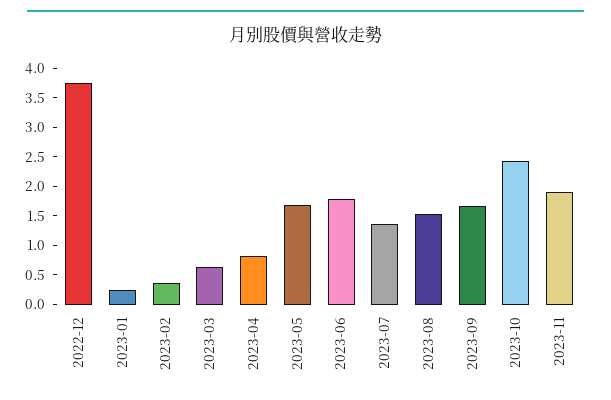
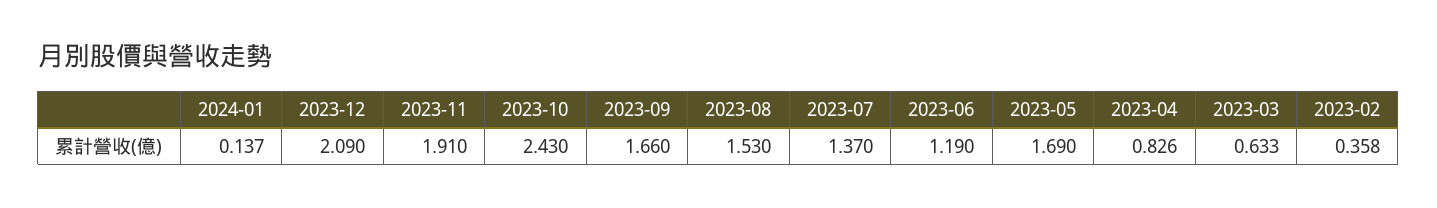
2022-12: 3.75 -> none
2023-01: 0.25 -> none
2023-06: 1.75 -> 1.19
2024-01: none -> 0.137
2023-12: none -> 2.09

